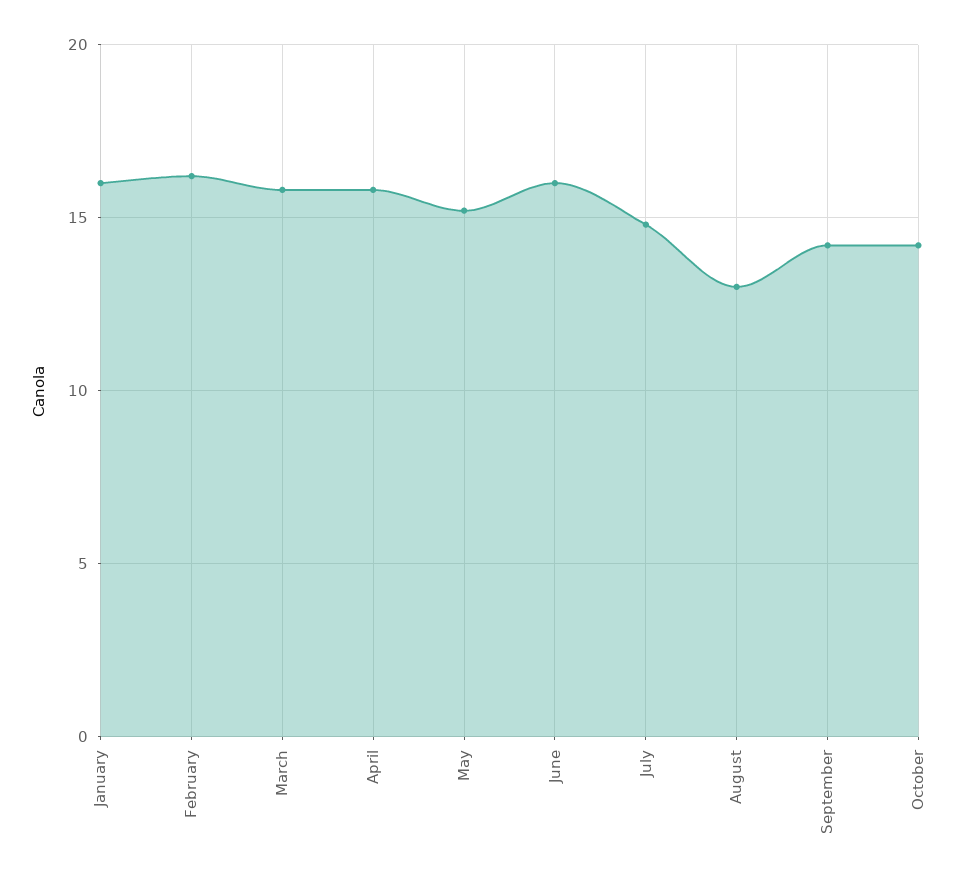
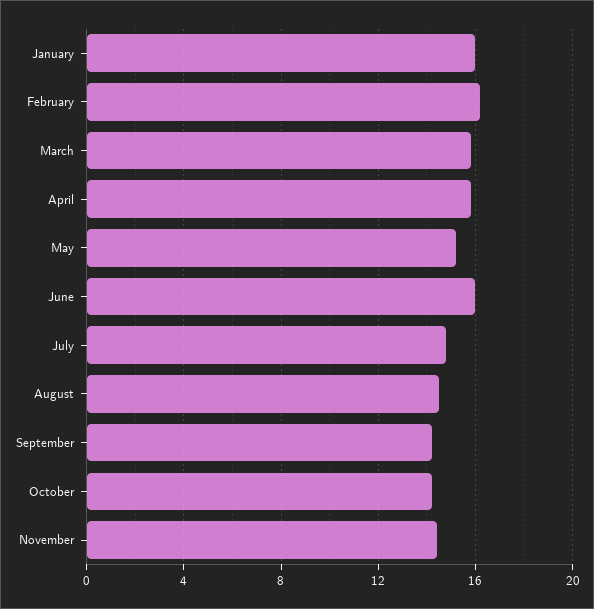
August: 13 -> 14.5
November: none -> 14.5

